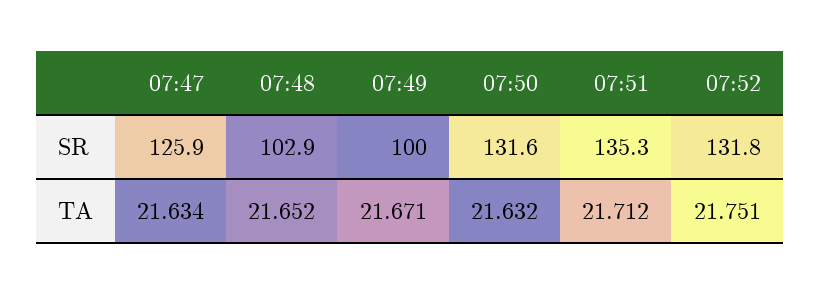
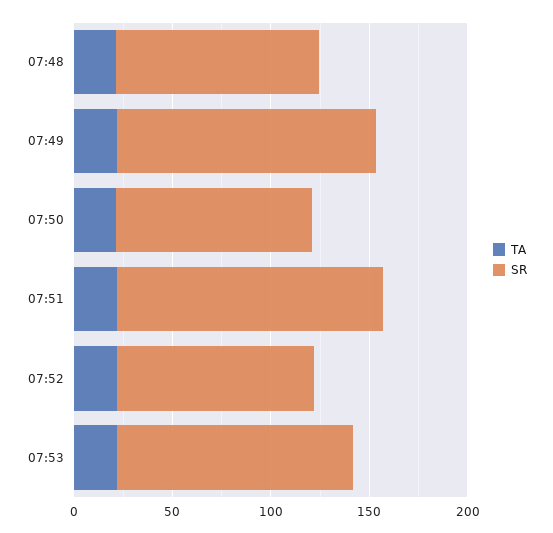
SR, 07:47: 125.9 -> none
SR, 07:49: 100 -> 130
SR, 07:50: 131.6 -> 100
SR, 07:52: 131.8 -> 100
TA, 07:47: 21.634 -> none
TA, 07:53: none -> 20
SR, 07:53: none -> 120

